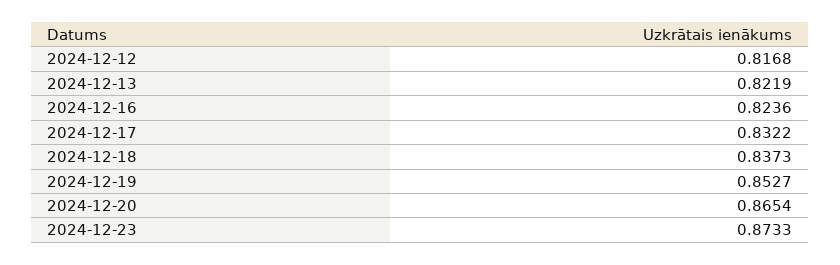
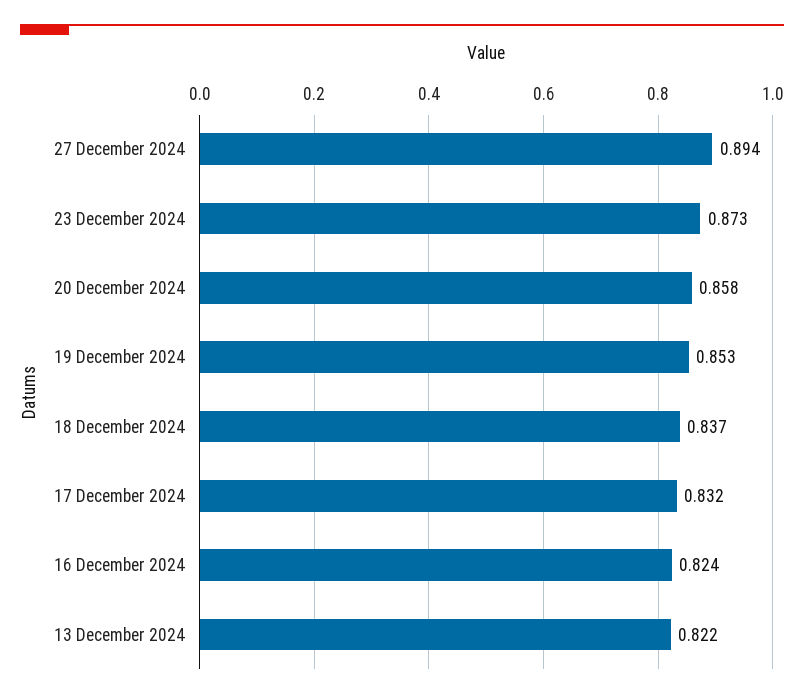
2024-12-12: 0.8168 -> none
2024-12-20: 0.8654 -> 0.858
27 December 2024: none -> 0.894

